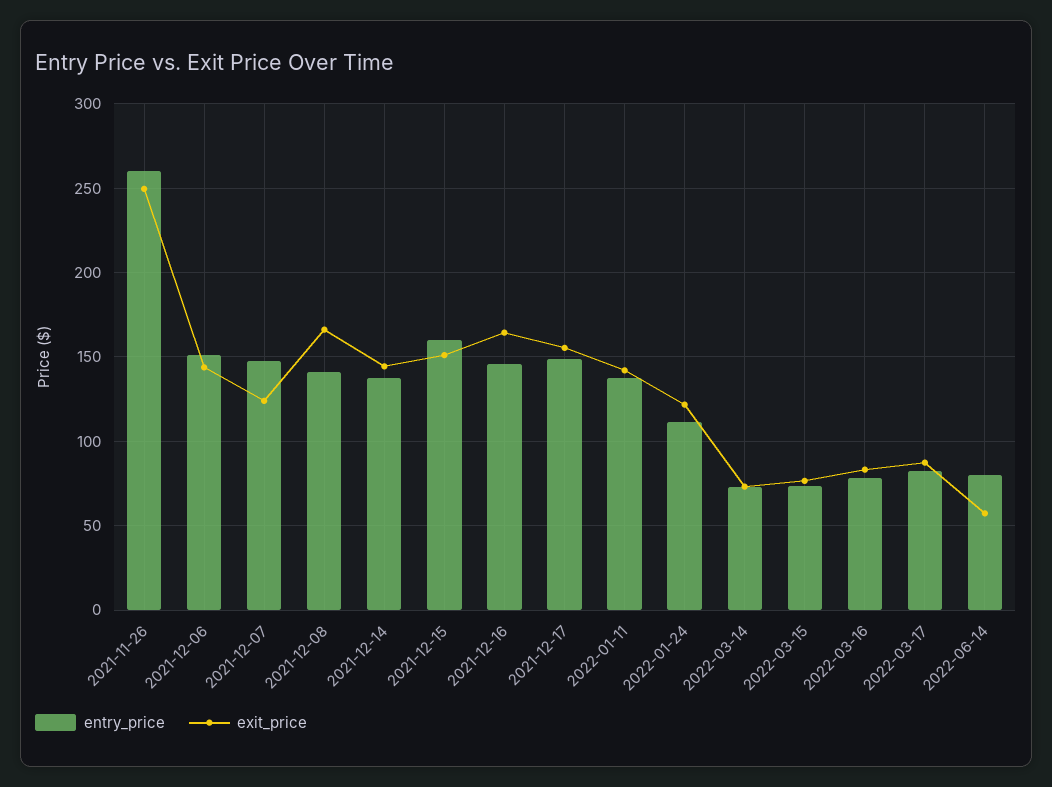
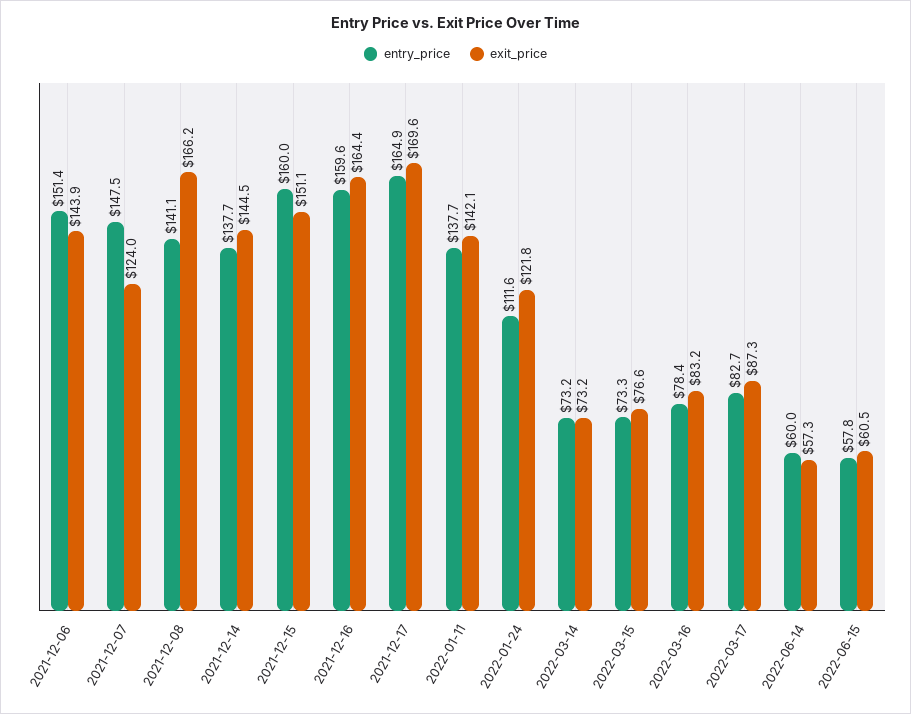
entry_price, 2021-11-26: 260 -> none
exit_price, 2021-11-26: 250 -> none
entry_price, 2021-12-16: 145 -> 159.6
entry_price, 2021-12-17: 150 -> 164.9
exit_price, 2021-12-17: 155 -> 169.6
entry_price, 2022-06-14: 80 -> 60
entry_price, 2022-06-15: none -> 57.8
exit_price, 2022-06-15: none -> 60.5

